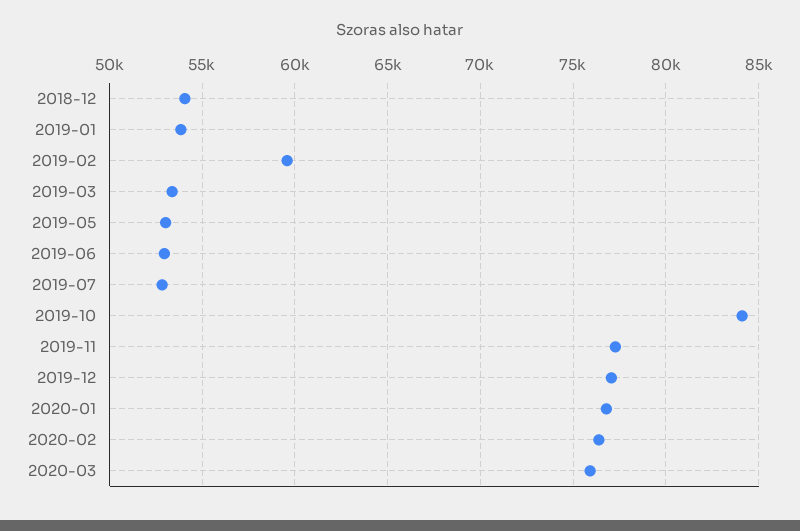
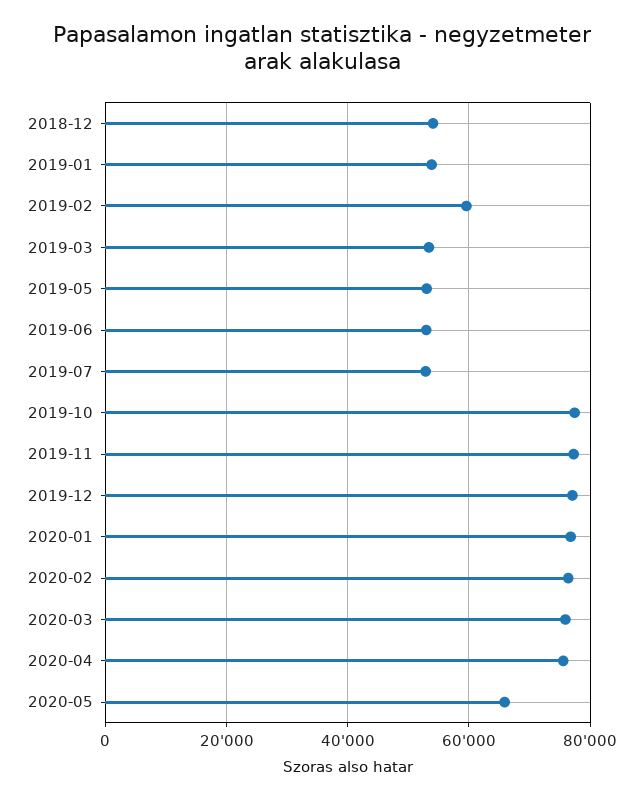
2019-10: 84000 -> 78000
2020-04: none -> 76000
2020-05: none -> 66000

